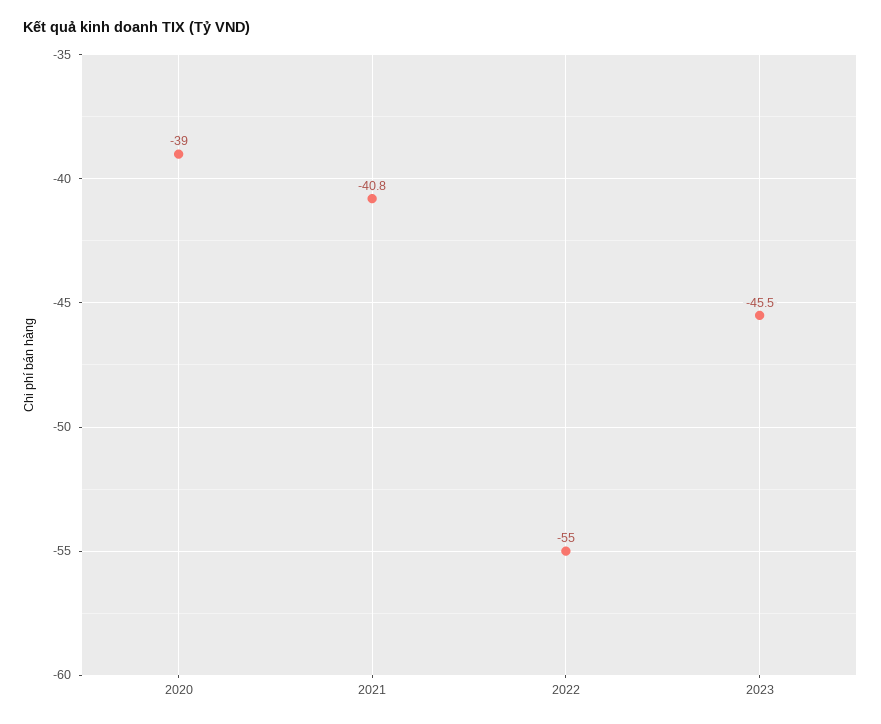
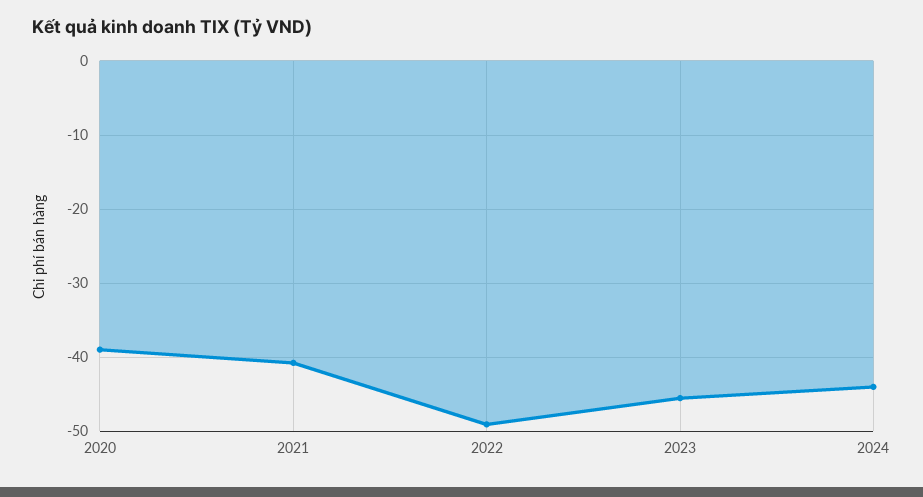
2022: -55 -> -49
2024: none -> -44

